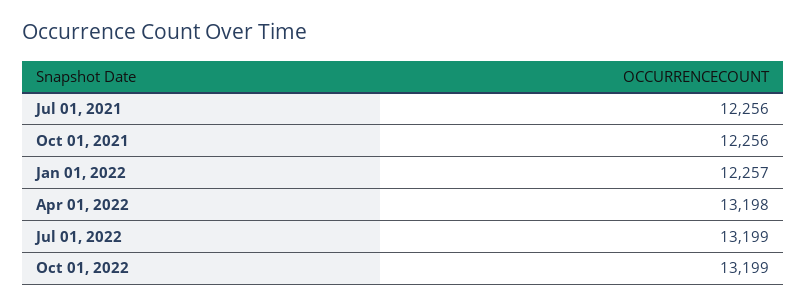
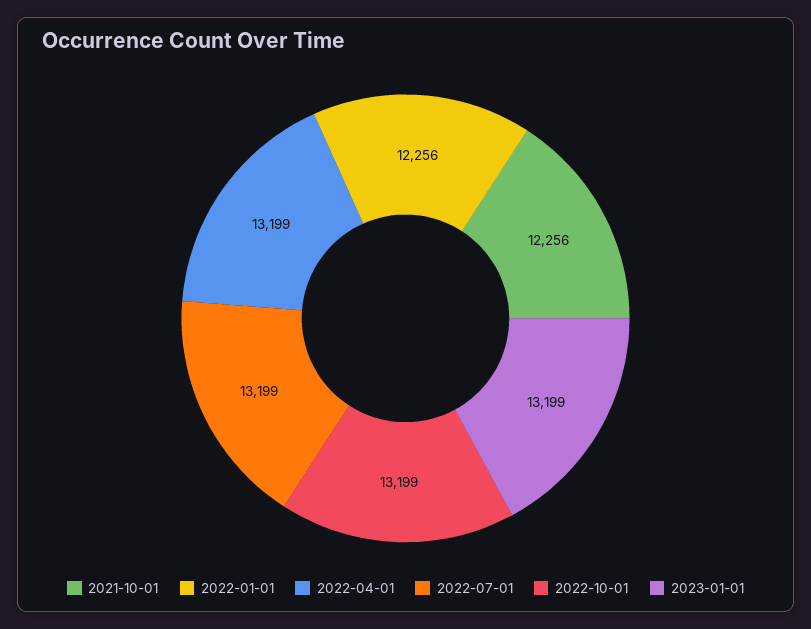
Jul 01, 2021: 12256 -> none
Jan 01, 2022: 12257 -> 12256
Apr 01, 2022: 13198 -> 13199
2023-01-01: none -> 13199

